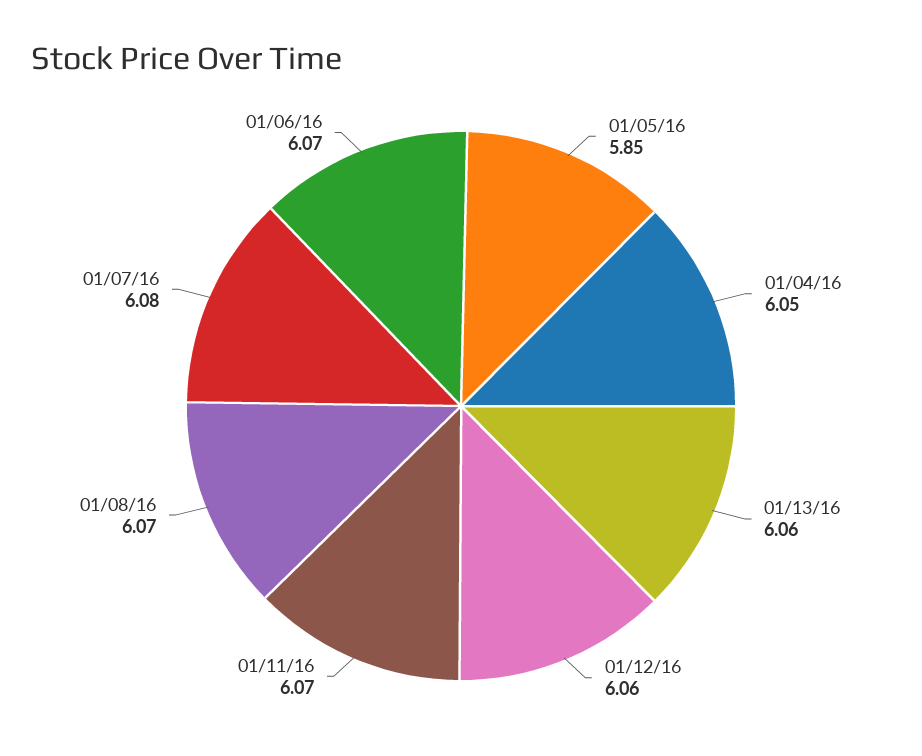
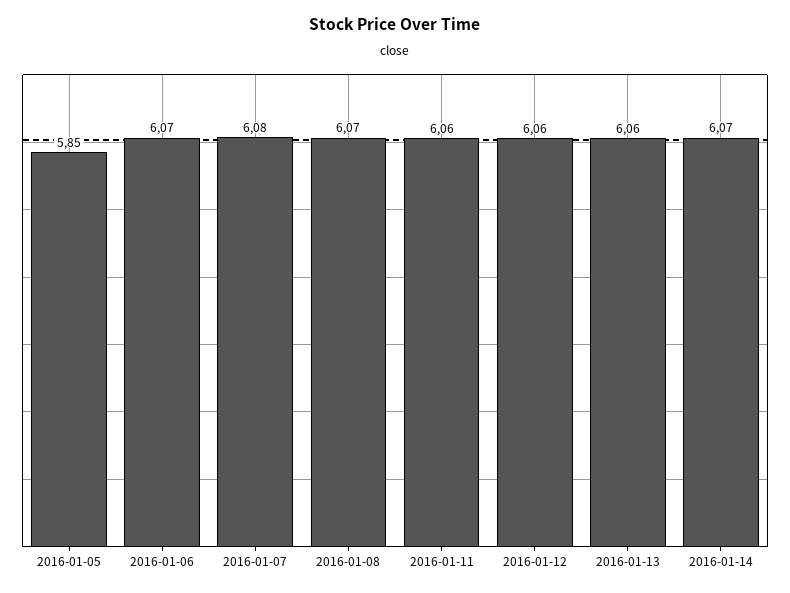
01/04/16: 6.05 -> none
01/11/16: 6.07 -> 6.06
2016-01-14: none -> 6.07

